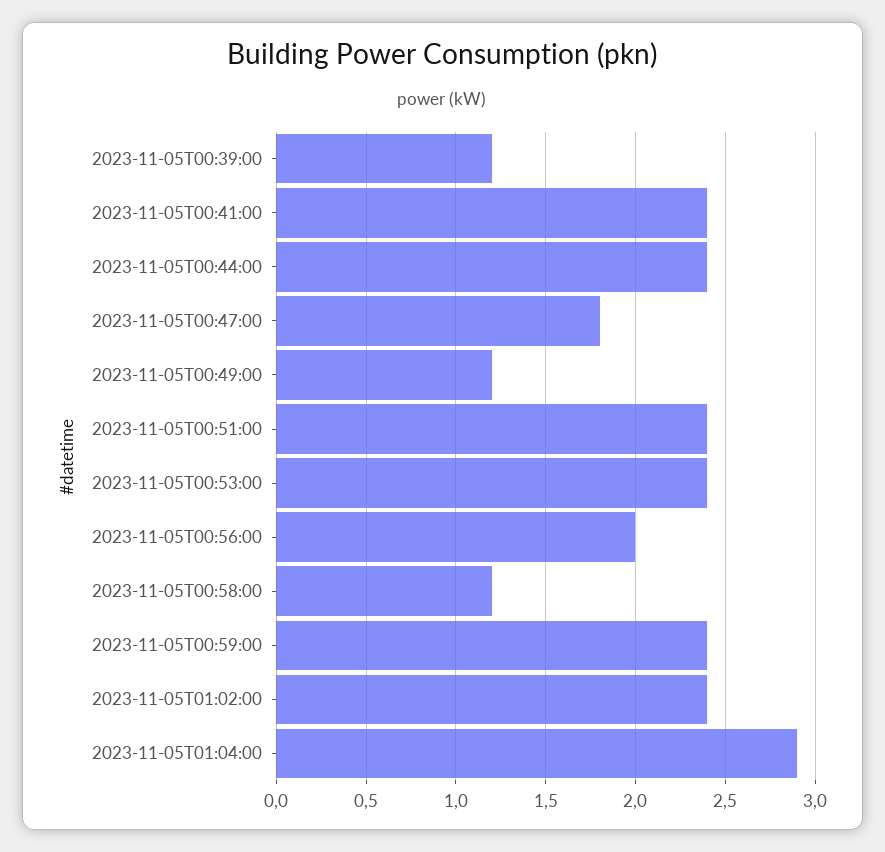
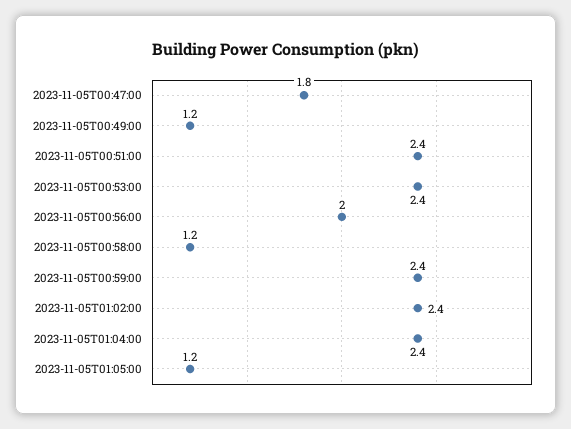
2023-11-05T00:39:00: 1.2 -> none
2023-11-05T00:41:00: 2.4 -> none
2023-11-05T00:44:00: 2.4 -> none
2023-11-05T01:04:00: 2.9 -> 2.4
2023-11-05T01:05:00: none -> 1.2

